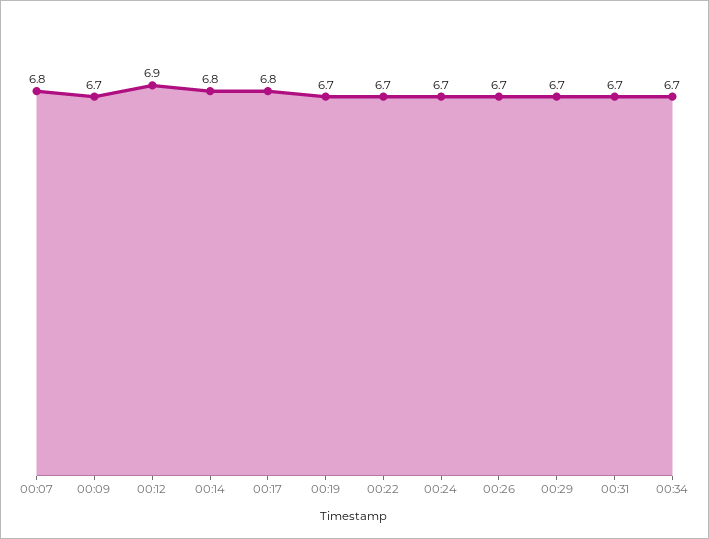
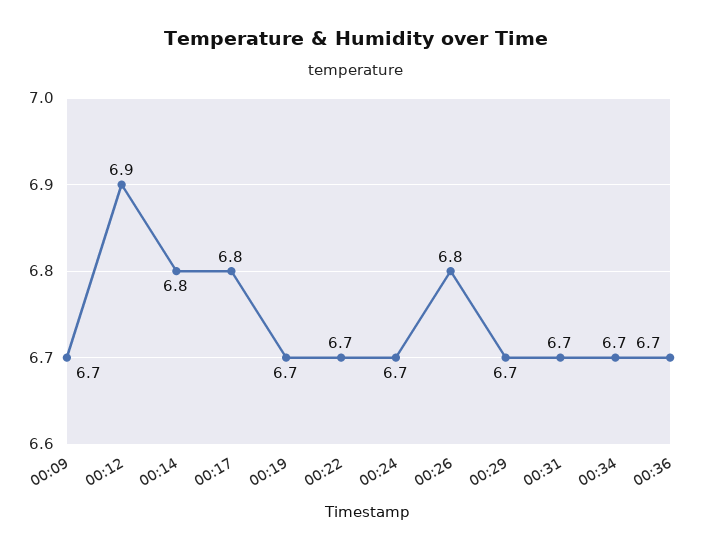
00:07: 6.8 -> none
00:26: 6.7 -> 6.8
00:36: none -> 6.7

